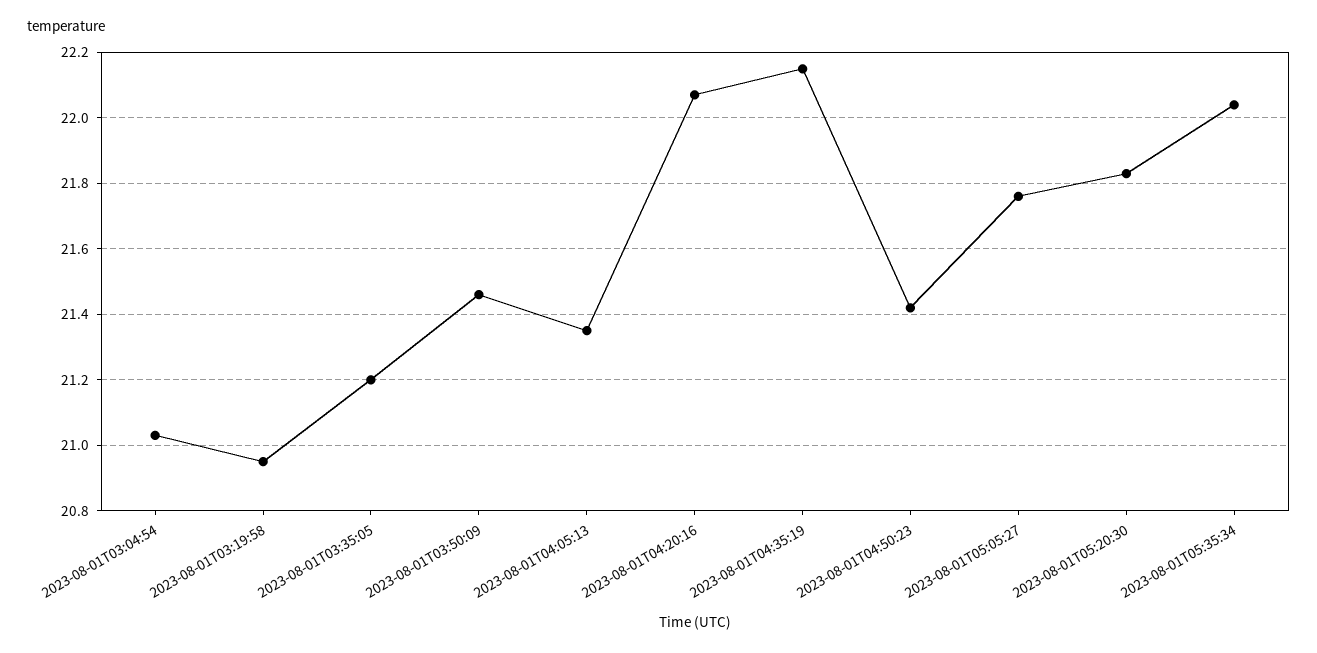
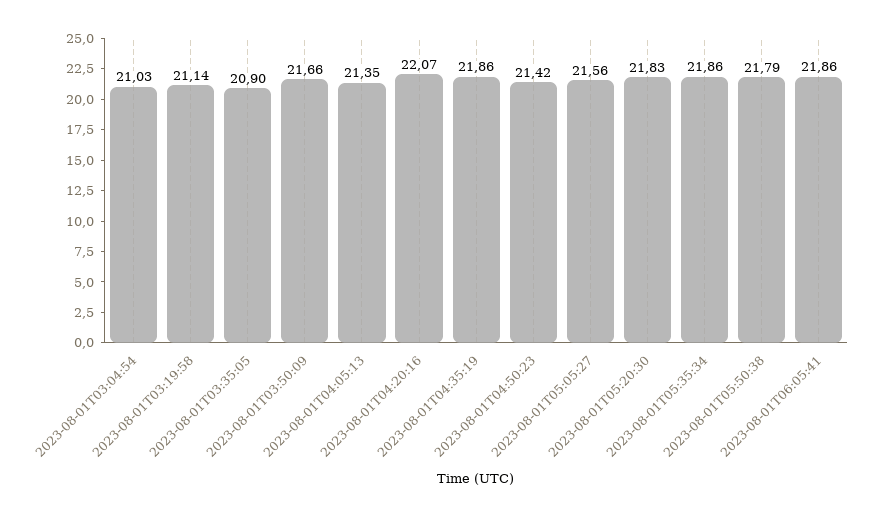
2023-08-01T03:19:58: 20.95 -> 21.14
2023-08-01T03:35:05: 21.2 -> 20.9
2023-08-01T03:50:09: 21.45 -> 21.66
2023-08-01T04:35:19: 22.15 -> 21.86
2023-08-01T05:05:27: 21.75 -> 21.56
2023-08-01T05:35:34: 22.05 -> 21.86
2023-08-01T05:50:38: none -> 21.79
2023-08-01T06:05:41: none -> 21.86

